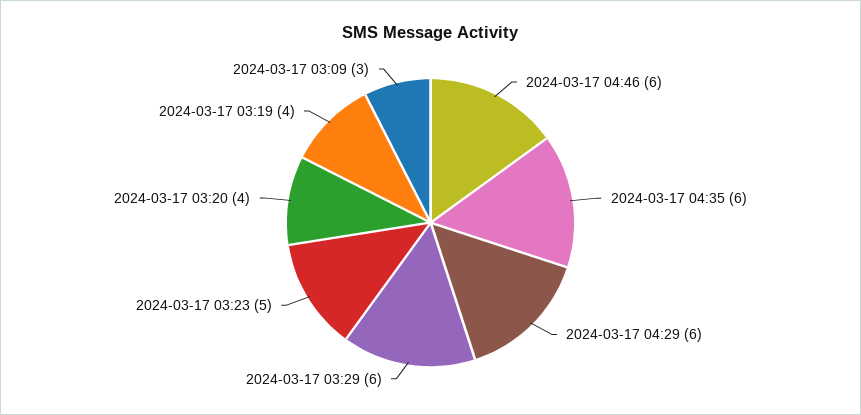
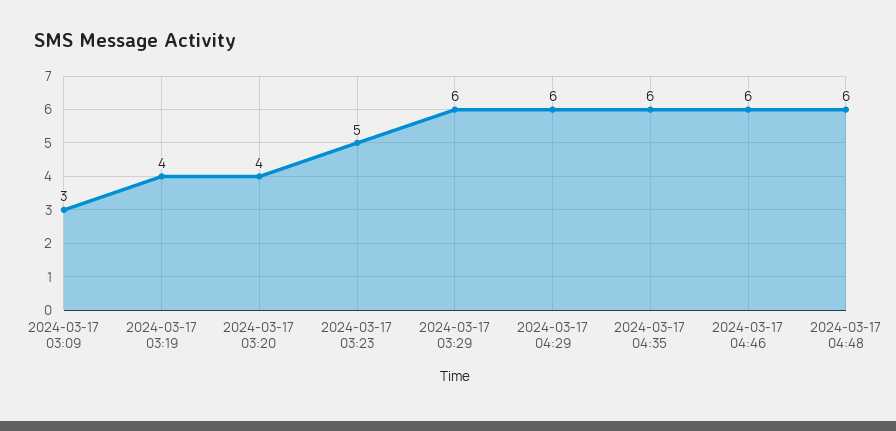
2024-03-17 04:48: none -> 6

